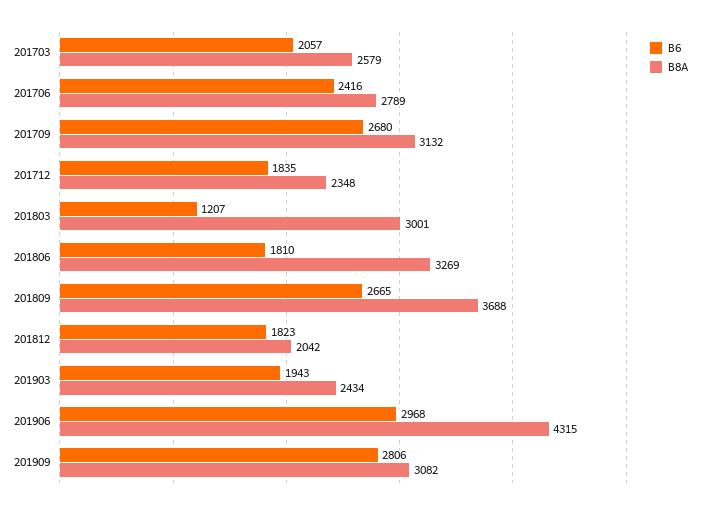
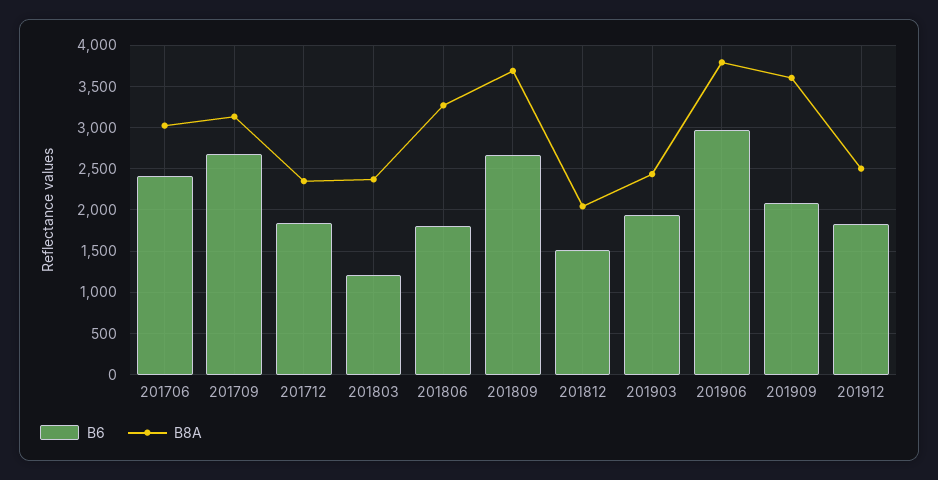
B6, 201703: 2057 -> none
B8A, 201703: 2579 -> none
B8A, 201706: 2789 -> 3000
B8A, 201803: 3001 -> 2400
B6, 201812: 1823 -> 1500
B8A, 201906: 4315 -> 3800
B6, 201909: 2806 -> 2100
B8A, 201909: 3082 -> 3600
B6, 201912: none -> 1800
B8A, 201912: none -> 2500

